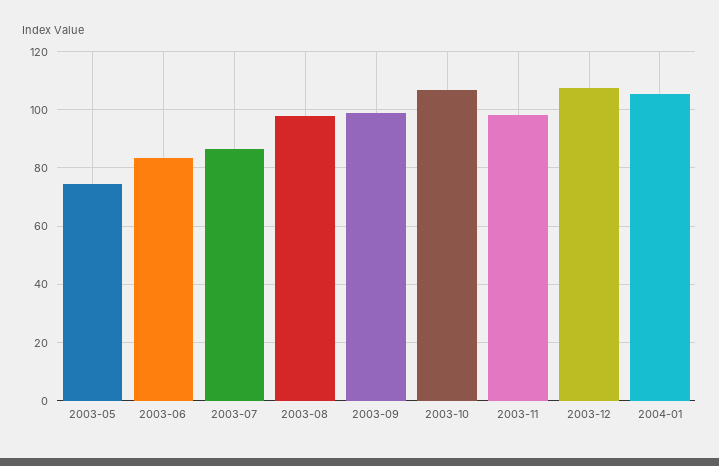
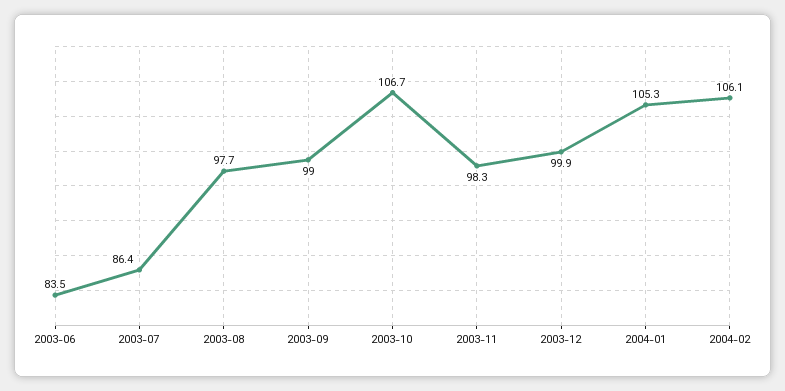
2003-05: 75 -> none
2003-12: 107.5 -> 99.9
2004-02: none -> 106.1

